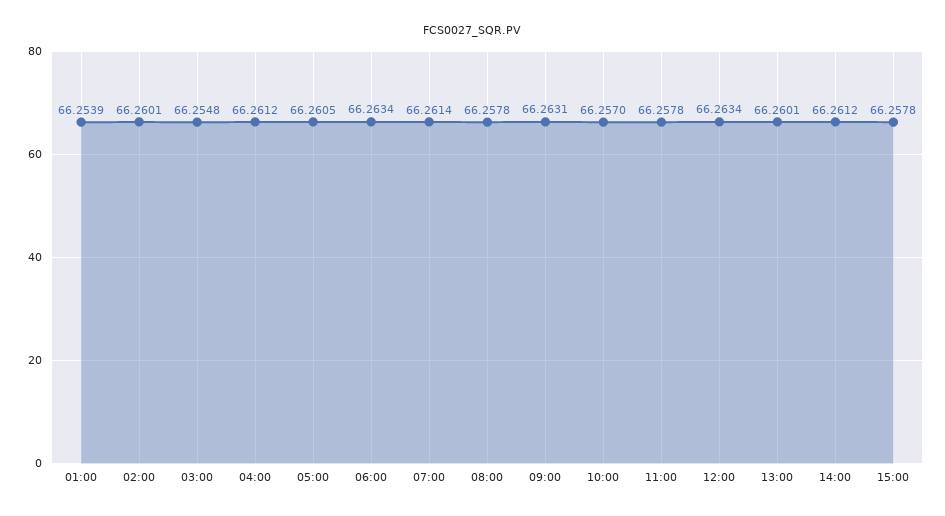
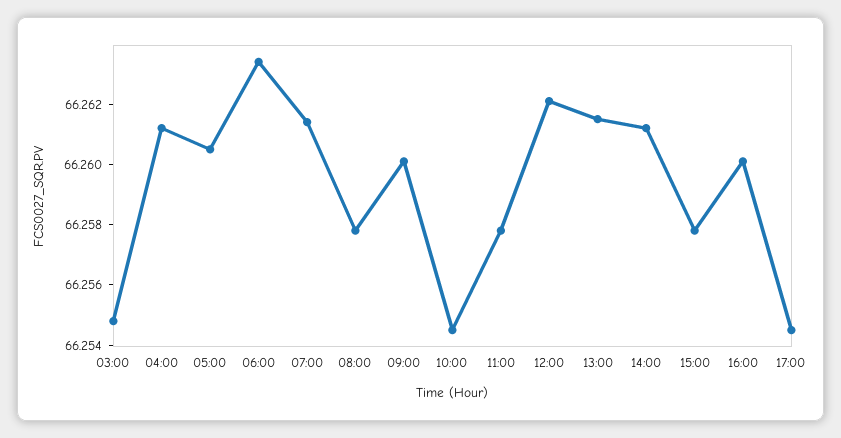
01:00: 66.2539 -> none
02:00: 66.2601 -> none
09:00: 66.2631 -> 66.26
10:00: 66.257 -> 66.2545
12:00: 66.2634 -> 66.262
13:00: 66.2601 -> 66.2615
16:00: none -> 66.26
17:00: none -> 66.2545

